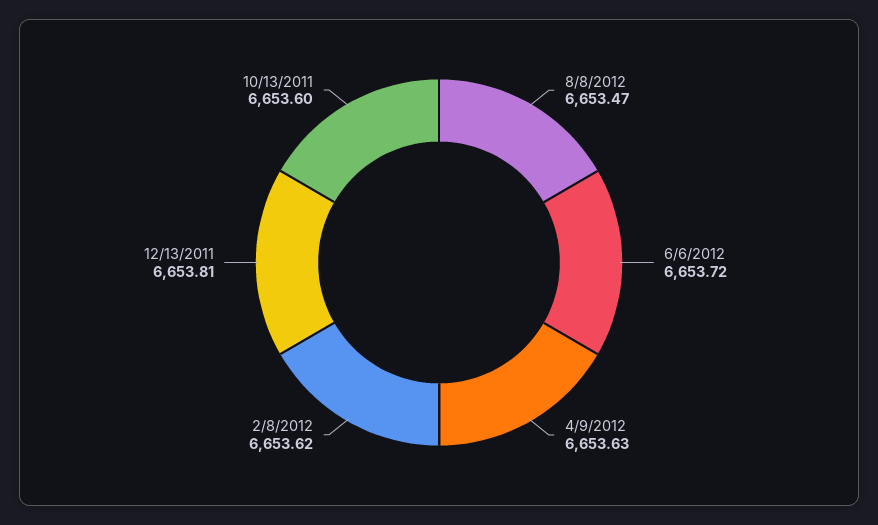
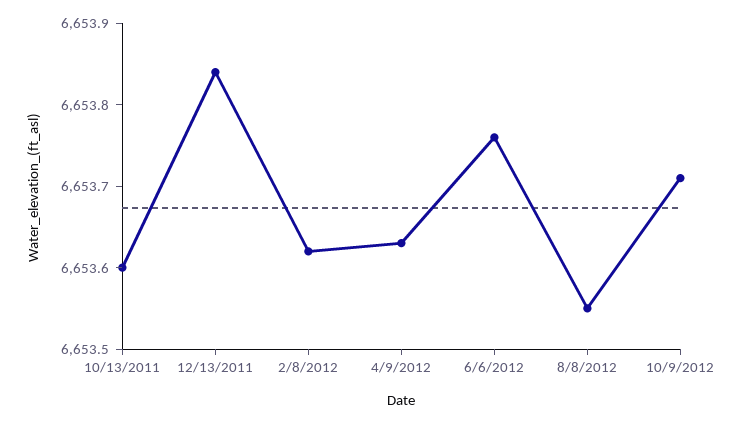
8/8/2012: 6653.47 -> 6653.55
6/6/2012: 6653.72 -> 6653.76
12/13/2011: 6653.81 -> 6653.84
10/9/2012: none -> 6653.71

